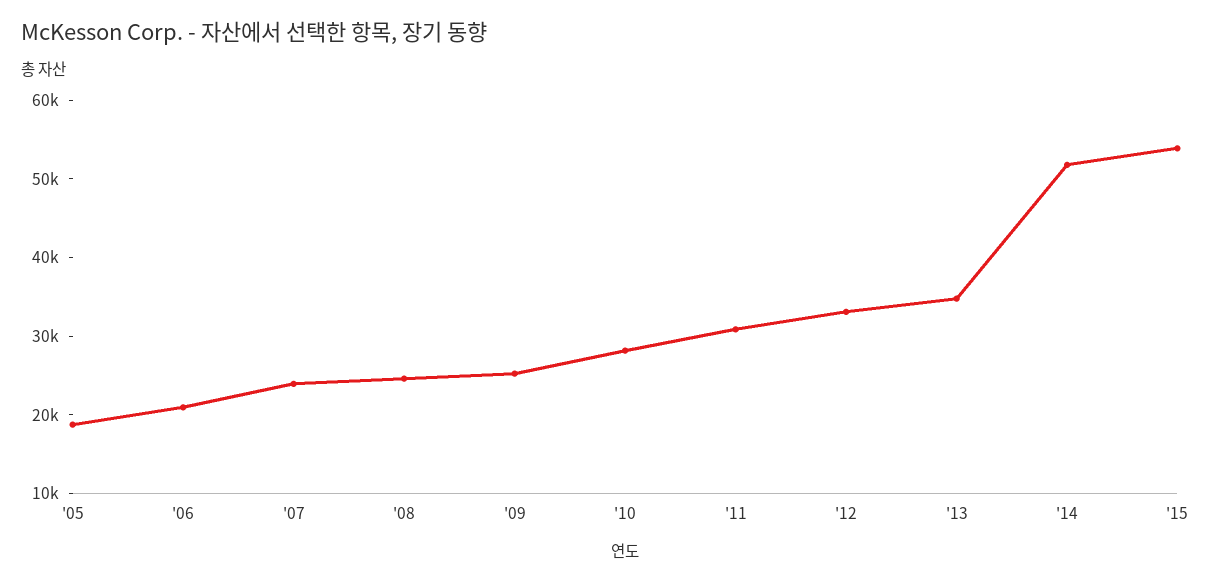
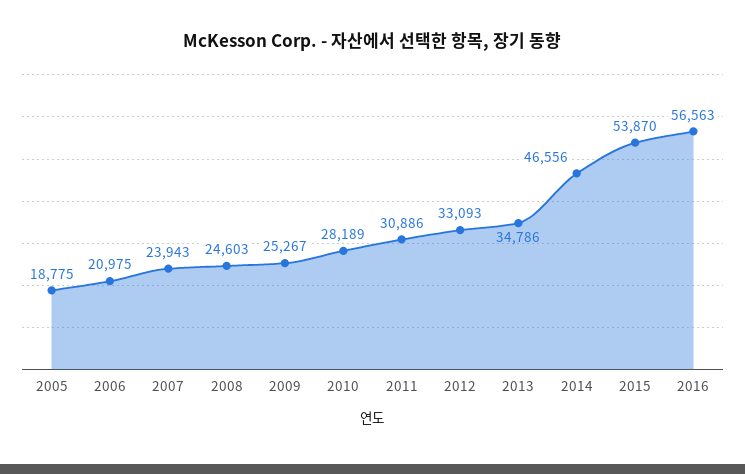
'14: 52000 -> 46556
2016: none -> 56563

